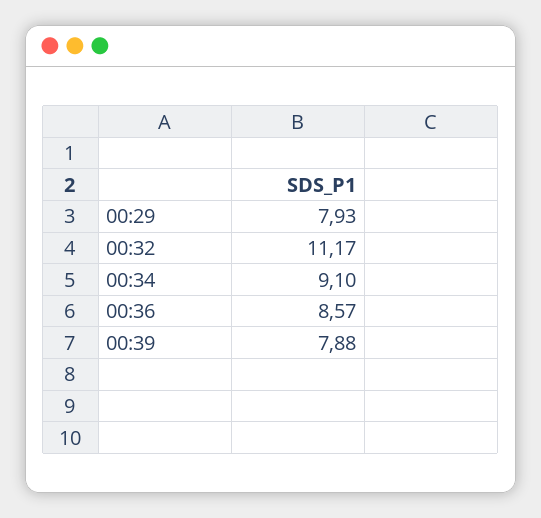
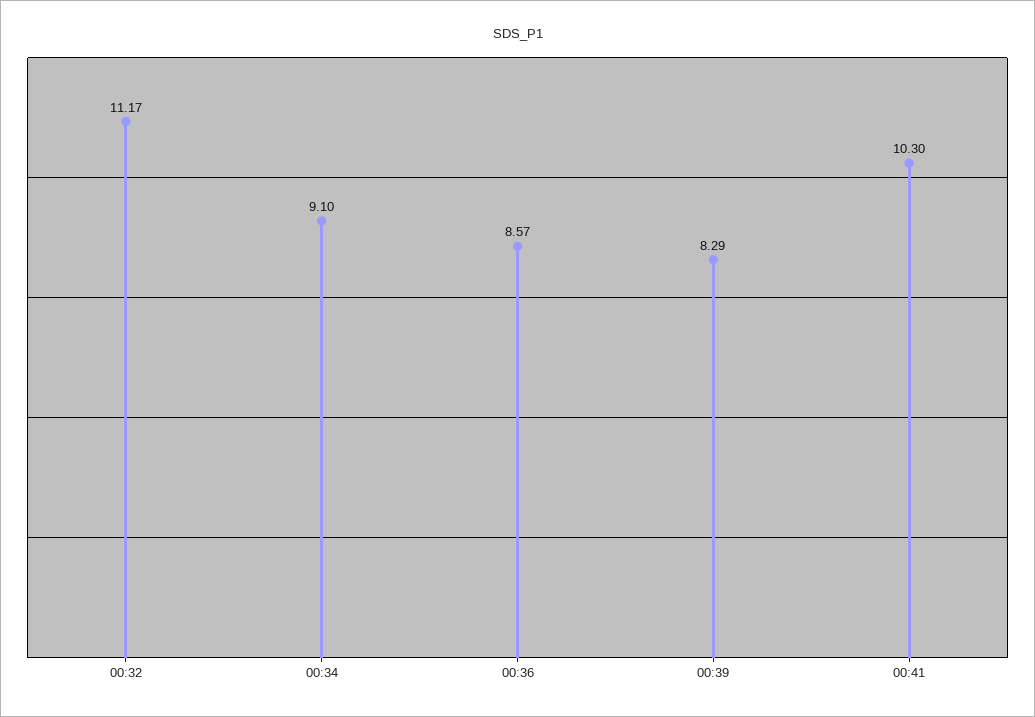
00:29: 7.93 -> none
00:39: 7.88 -> 8.29
00:41: none -> 10.3

